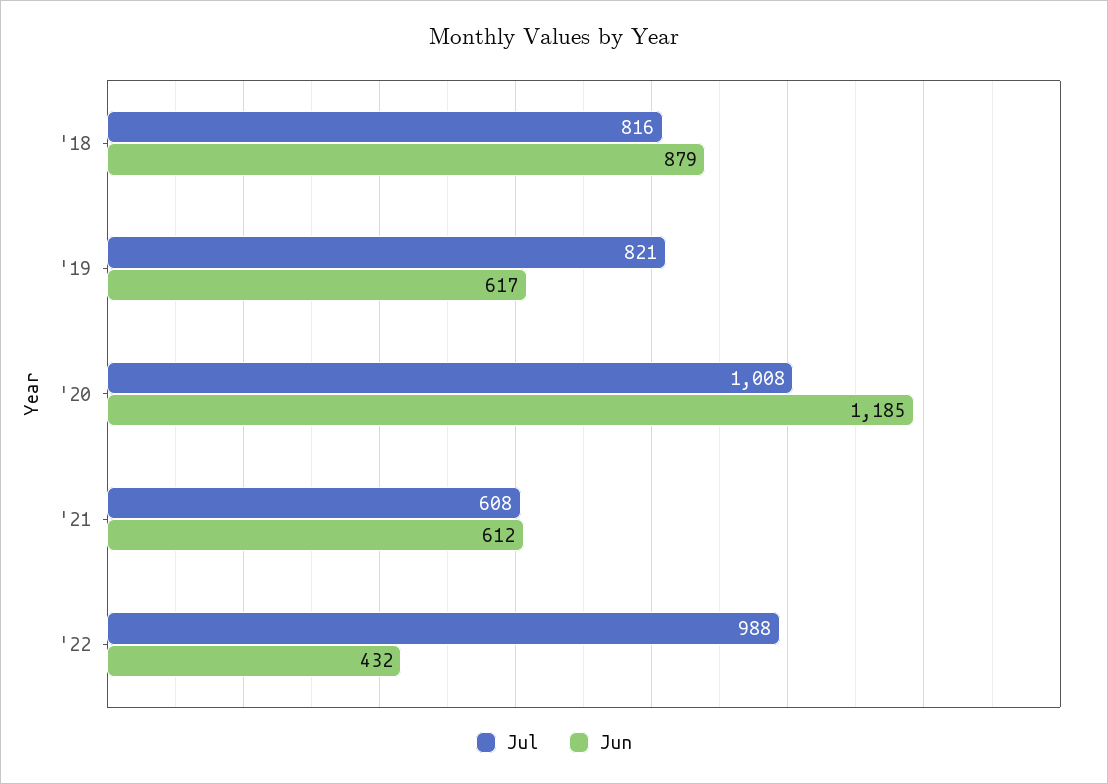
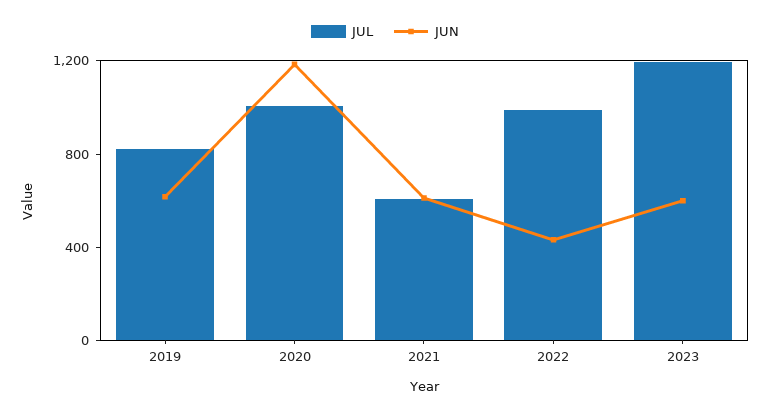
Jul, '18: 816 -> none
Jun, '18: 879 -> none
Jul, 2023: none -> 1200
Jun, 2023: none -> 600

